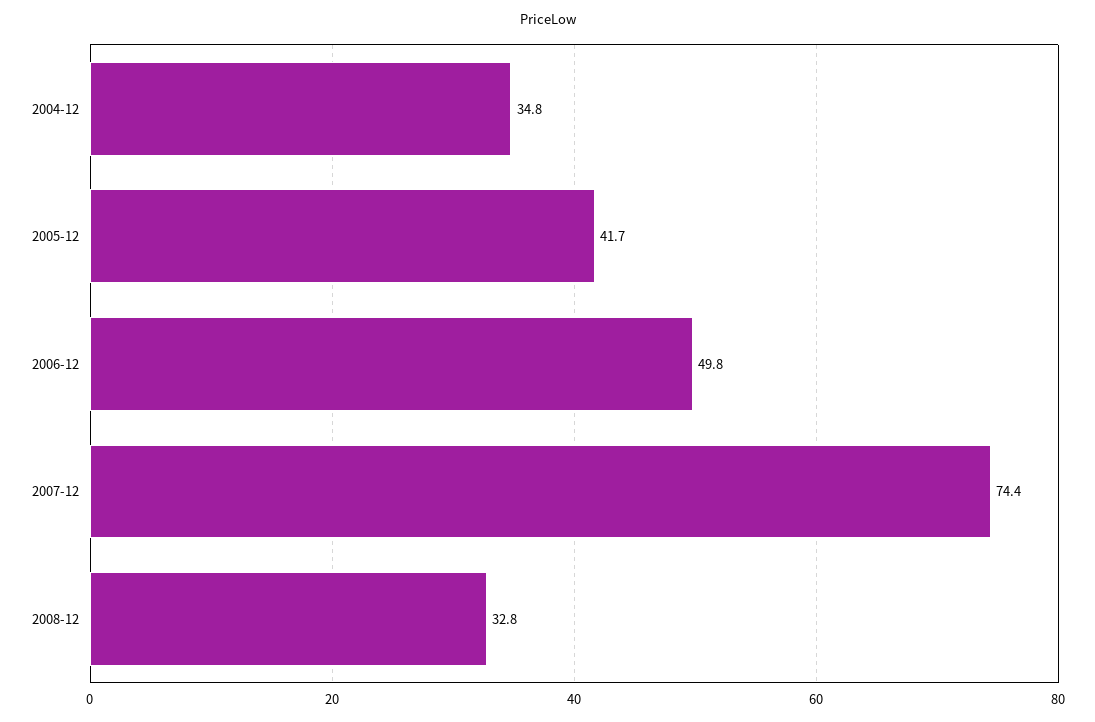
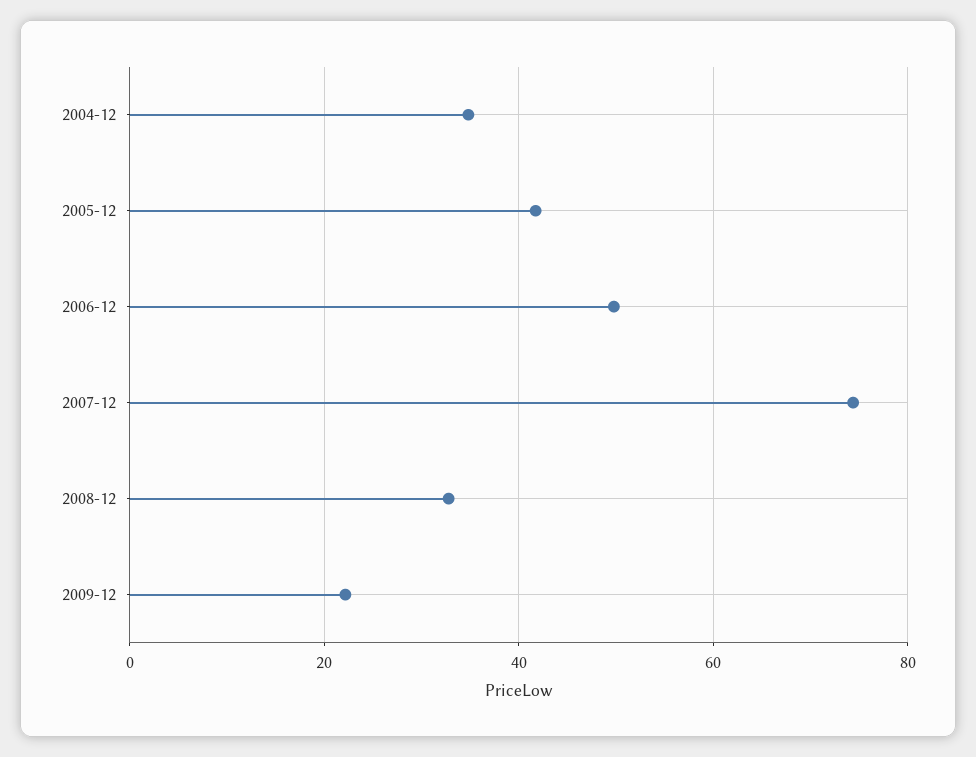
2009-12: none -> 22

